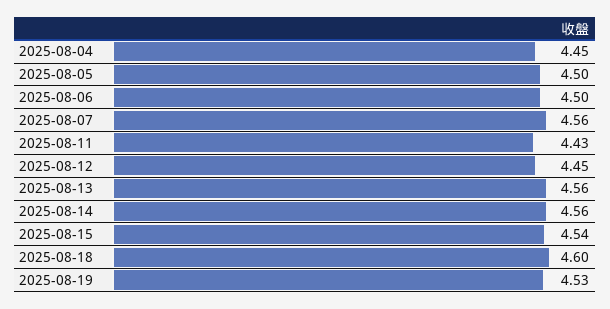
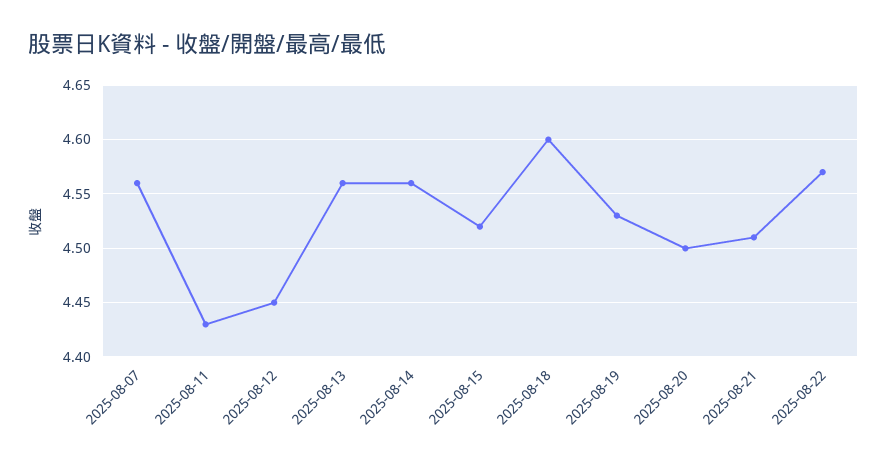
2025-08-04: 4.45 -> none
2025-08-05: 4.5 -> none
2025-08-06: 4.5 -> none
2025-08-15: 4.54 -> 4.52
2025-08-20: none -> 4.5
2025-08-21: none -> 4.51
2025-08-22: none -> 4.57

